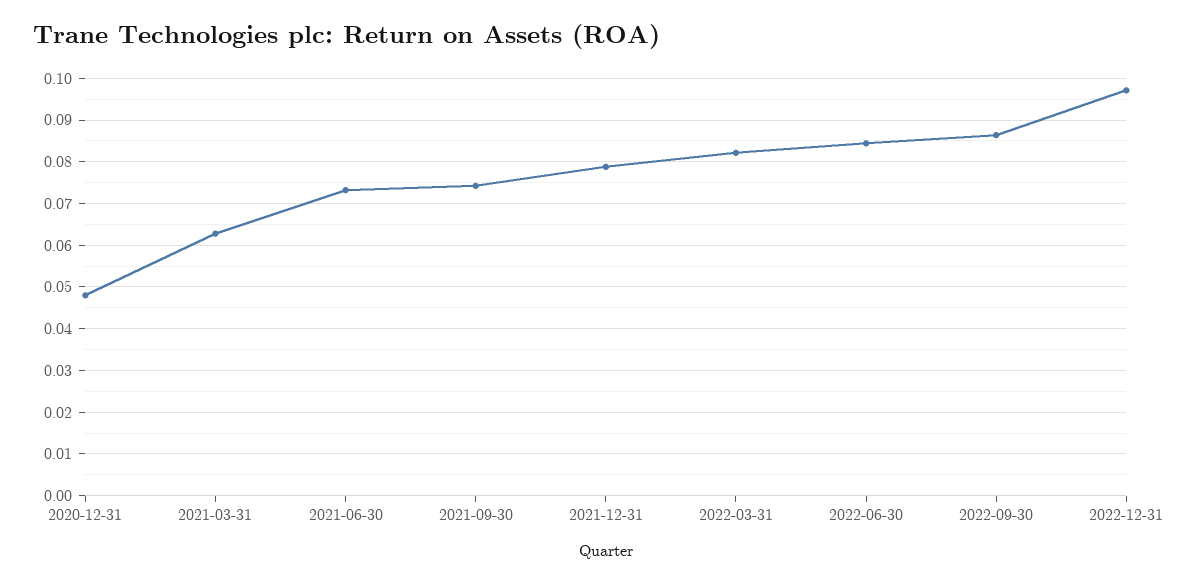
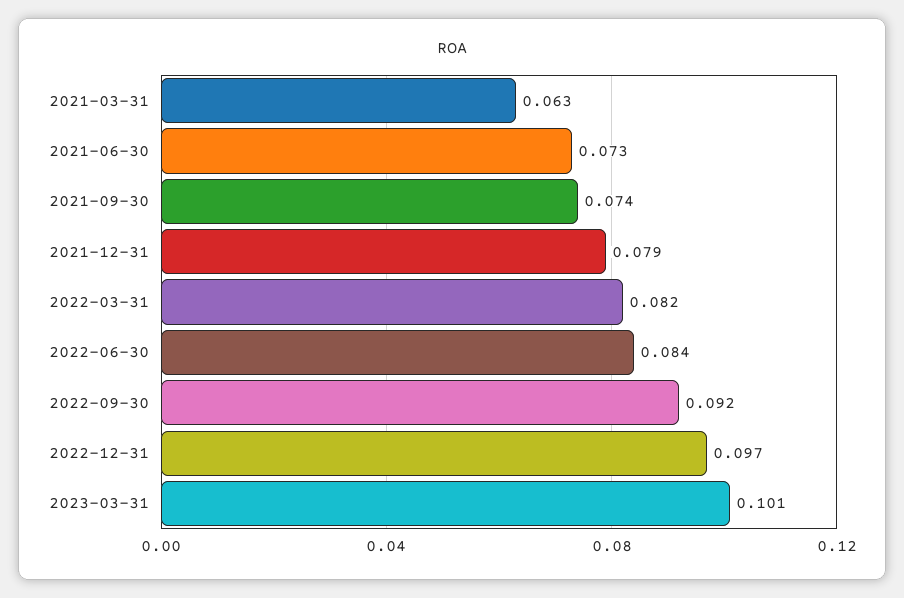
2020-12-31: 0.048 -> none
2022-09-30: 0.086 -> 0.092
2023-03-31: none -> 0.101

